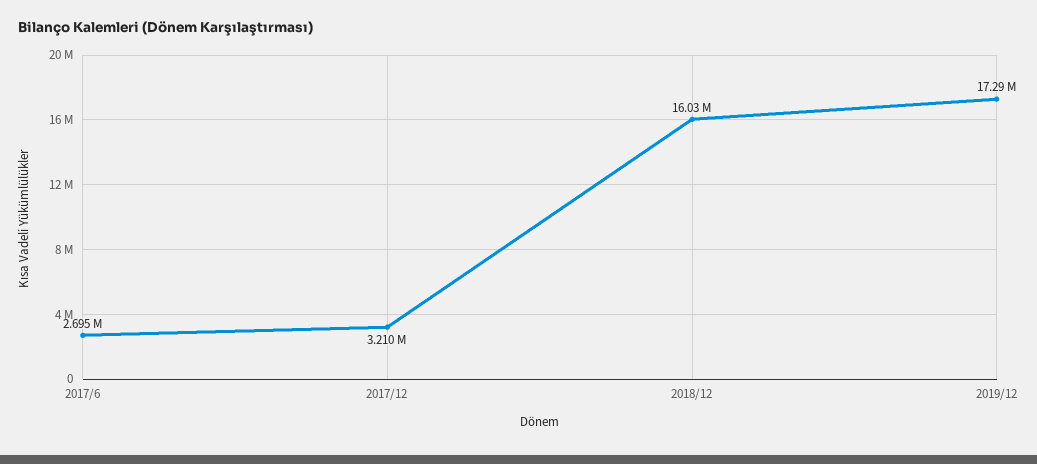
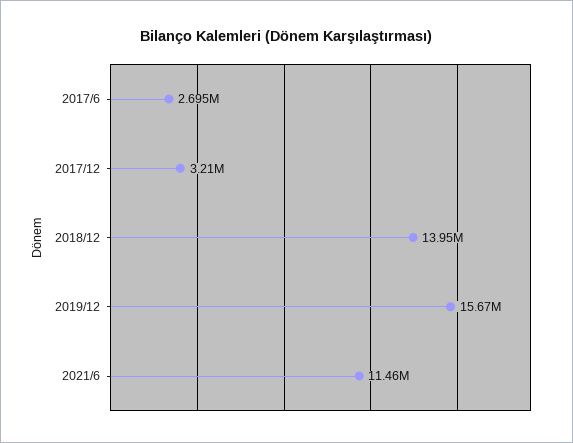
2018/12: 16030000 -> 13950000
2019/12: 17290000 -> 15670000
2021/6: none -> 11460000

